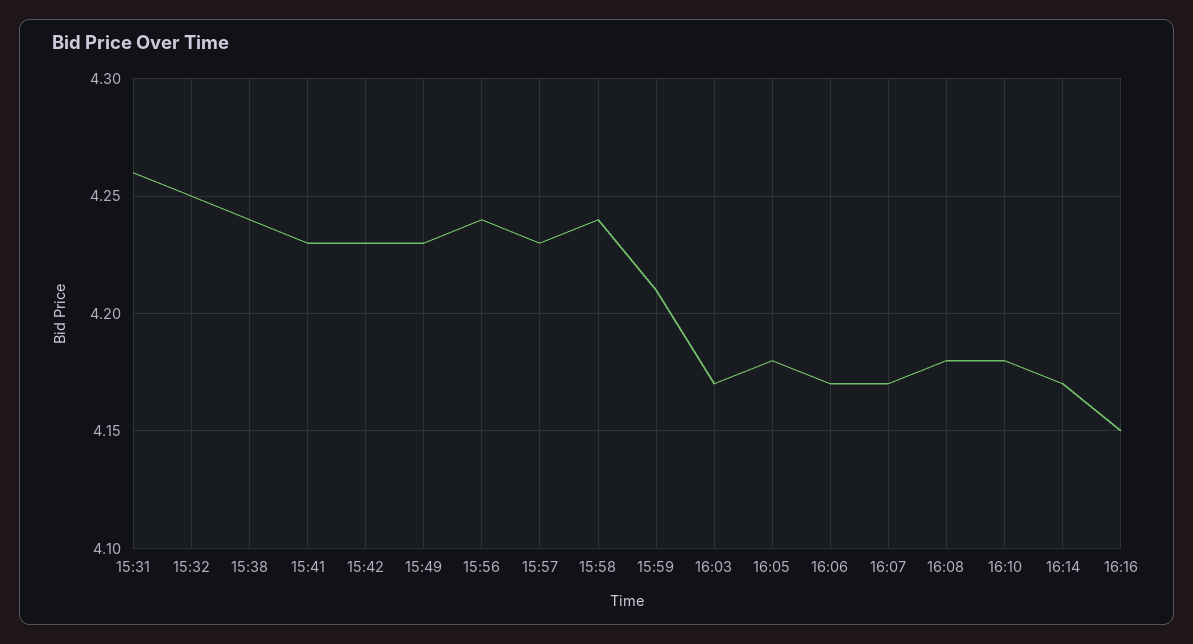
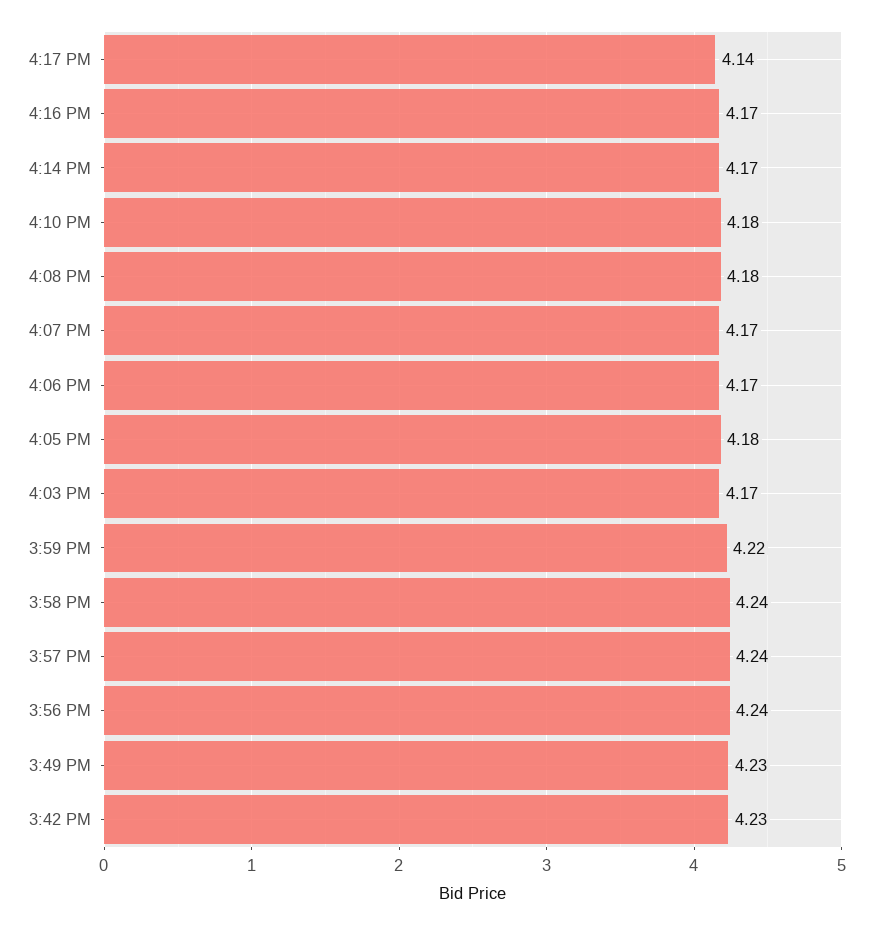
15:31: 4.26 -> none
15:32: 4.25 -> none
15:38: 4.24 -> none
15:41: 4.23 -> none
15:57: 4.23 -> 4.24
15:59: 4.21 -> 4.22
16:16: 4.15 -> 4.17
4:17 PM: none -> 4.14

